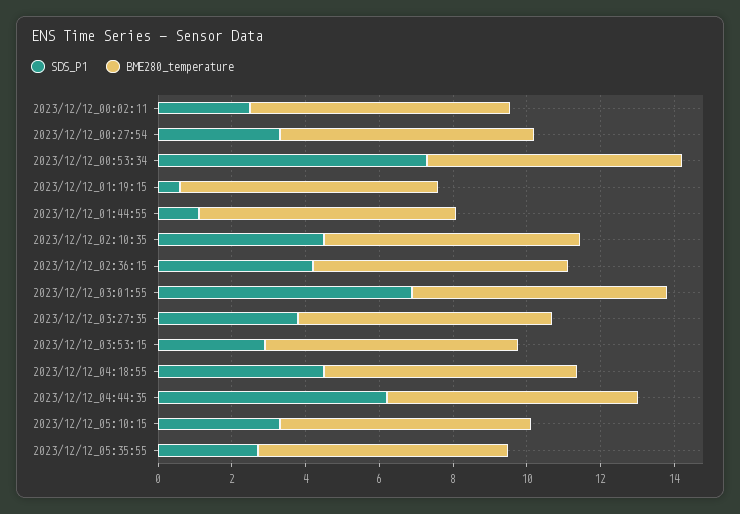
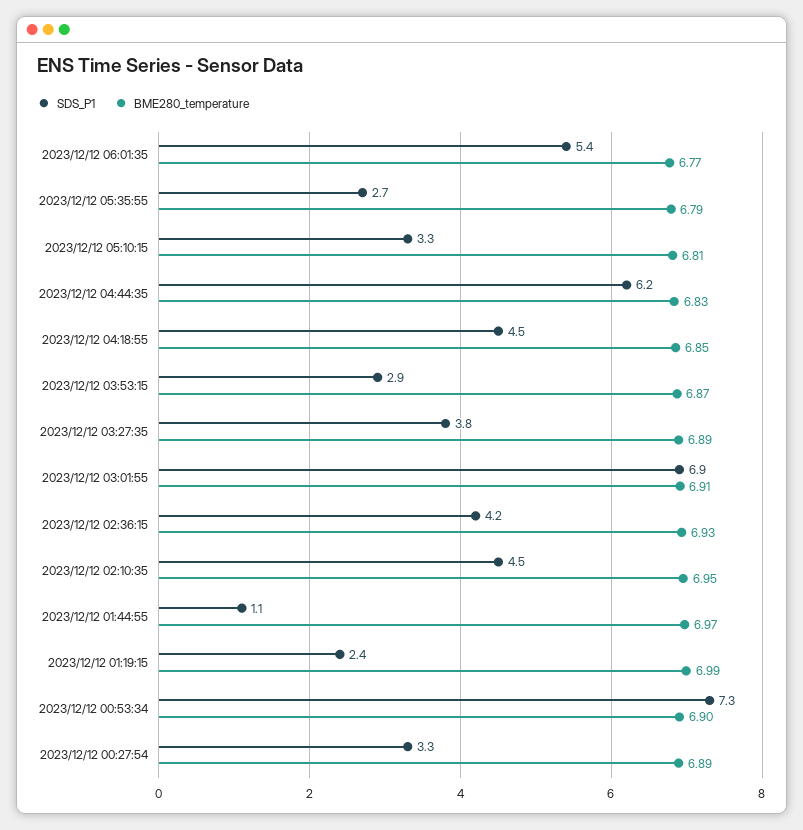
SDS_P1, 2023/12/12_00:02:11: 2.5 -> none
BME280_temperature, 2023/12/12_00:02:11: 7 -> none
SDS_P1, 2023/12/12_01:19:15: 0.5 -> 2.4
SDS_P1, 2023/12/12 06:01:35: none -> 5.4
BME280_temperature, 2023/12/12 06:01:35: none -> 6.77

